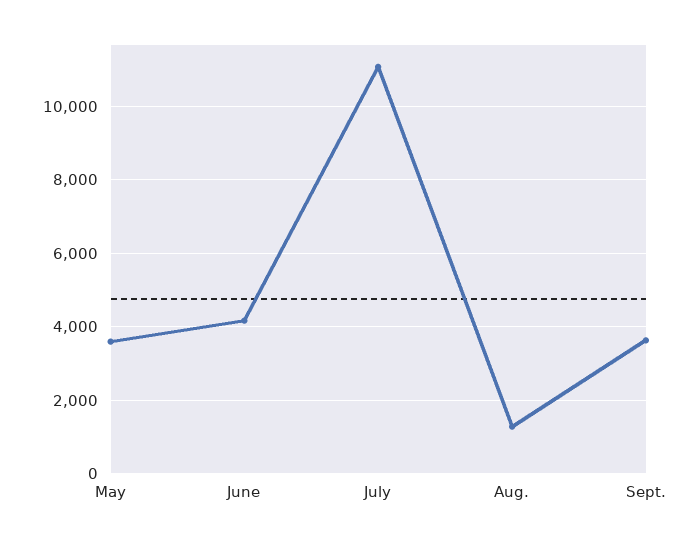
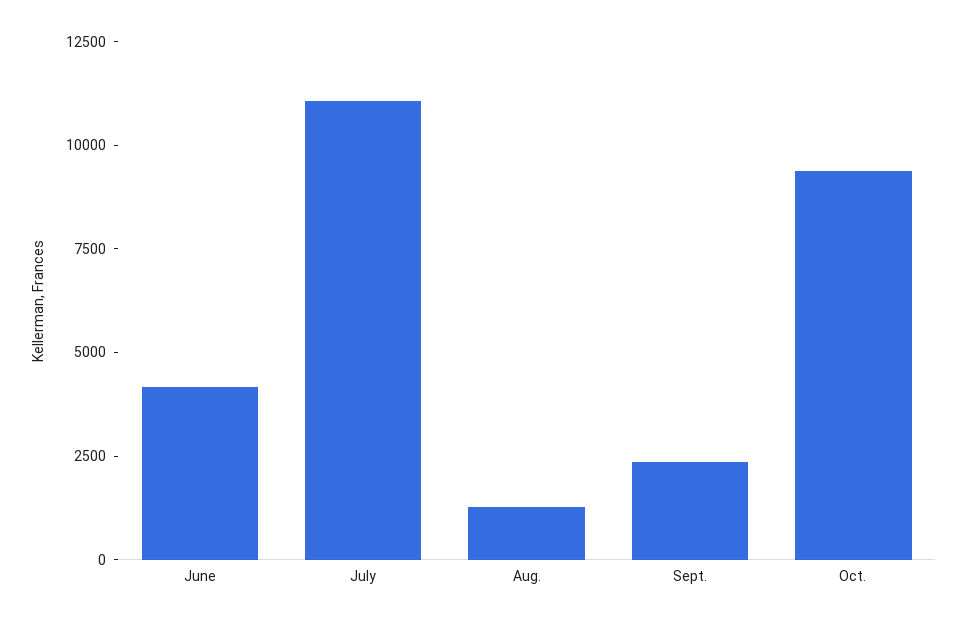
May: 3600 -> none
Sept.: 3600 -> 2500
Oct.: none -> 9500

